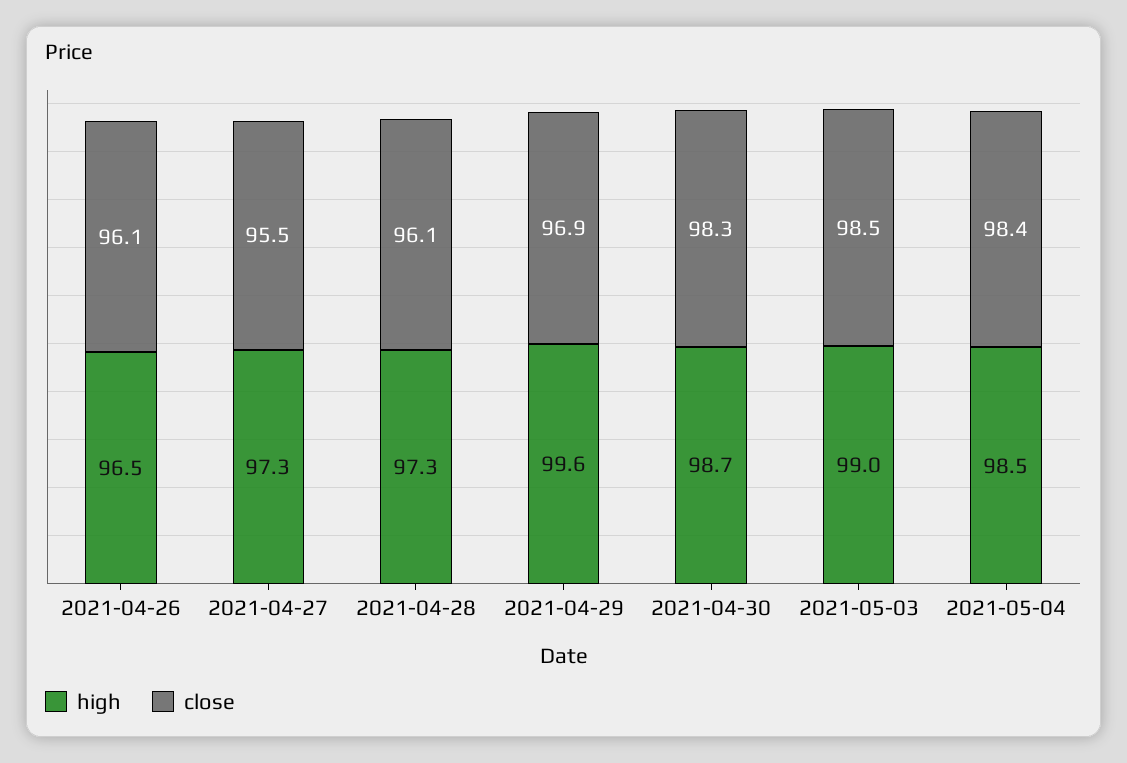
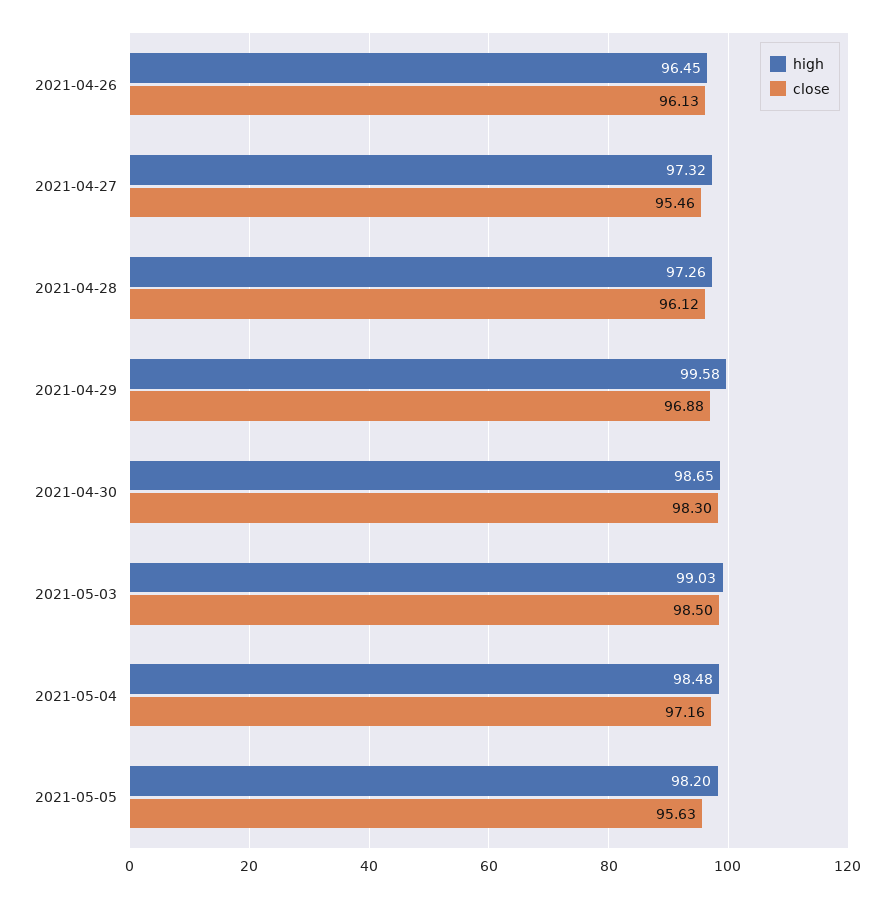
close, 2021-05-04: 98.4 -> 97.16
high, 2021-05-05: none -> 98.2
close, 2021-05-05: none -> 95.63

